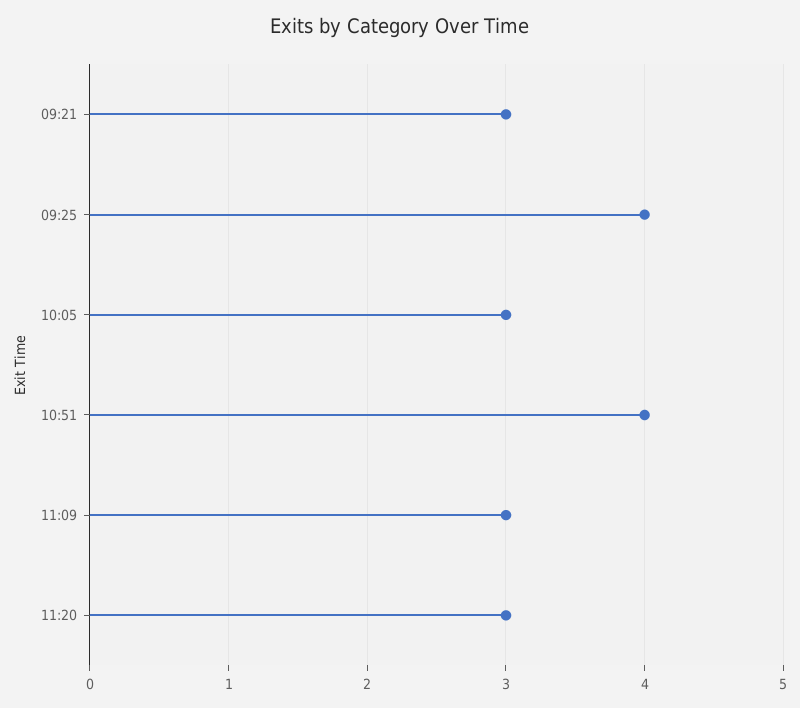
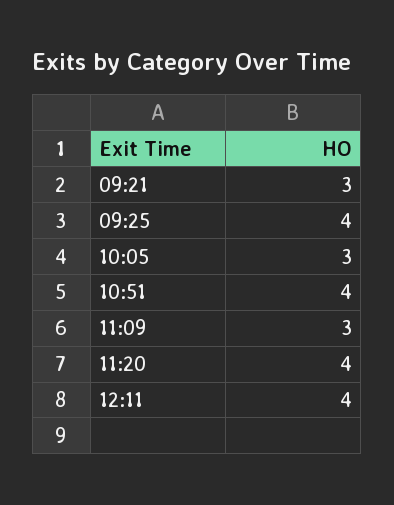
11:20: 3 -> 4
12:11: none -> 4

